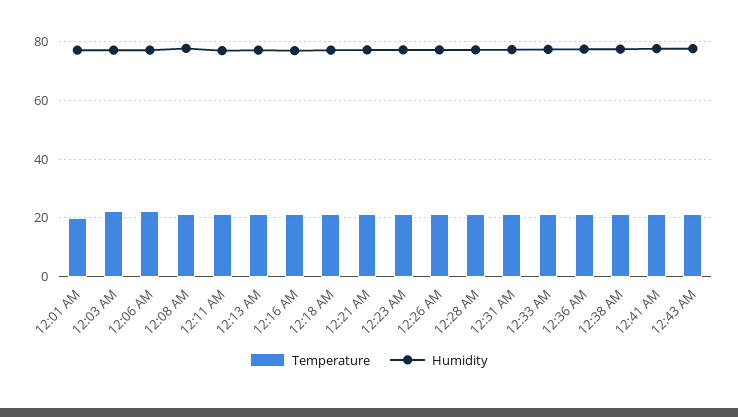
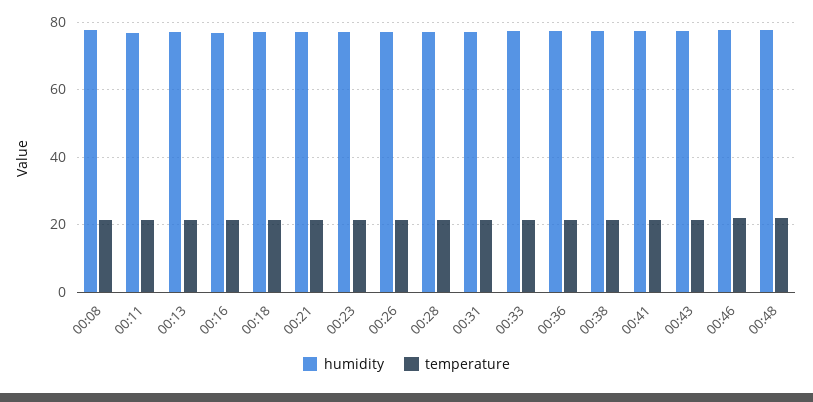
Temperature, 12:01 AM: 20 -> none
Humidity, 12:01 AM: 77.5 -> none
Temperature, 12:03 AM: 22.5 -> none
Humidity, 12:03 AM: 77.5 -> none
Temperature, 12:06 AM: 22.5 -> none
Humidity, 12:06 AM: 77.5 -> none
Humidity, 00:46: none -> 78
Temperature, 00:46: none -> 22
Humidity, 00:48: none -> 78
Temperature, 00:48: none -> 22

